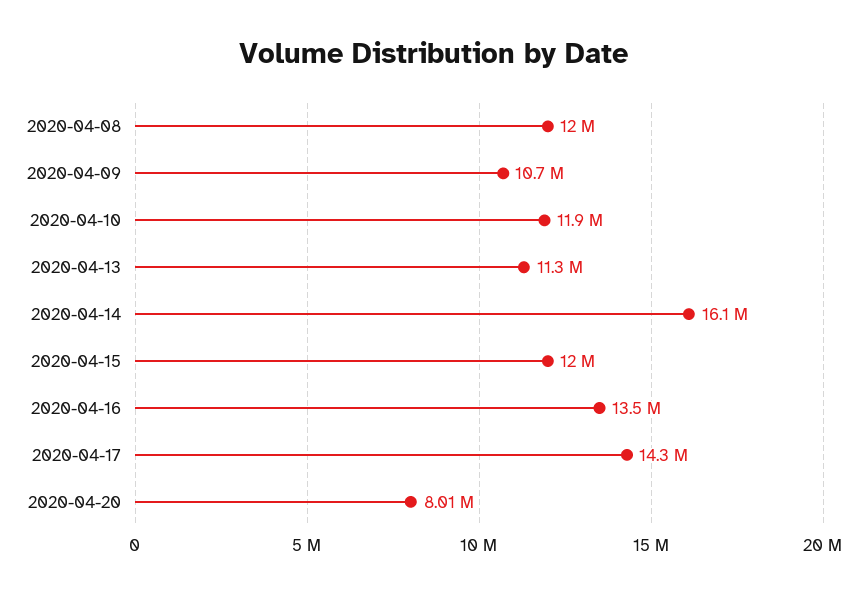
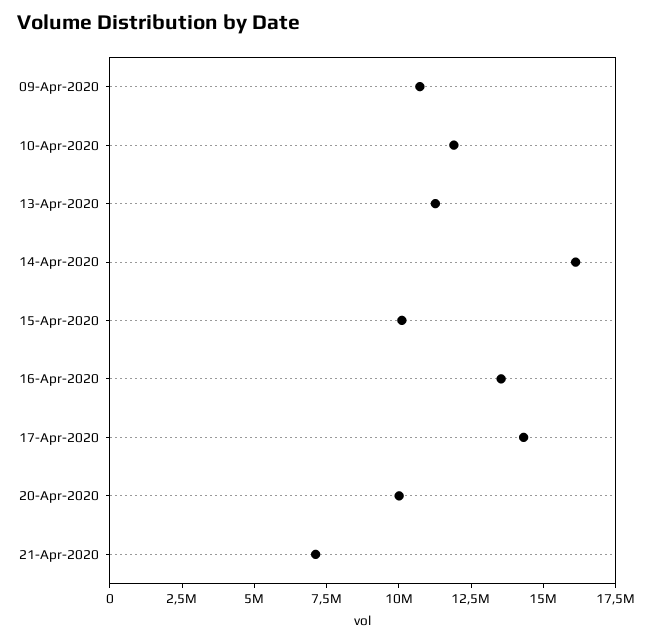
2020-04-08: 12000000 -> none
2020-04-15: 12000000 -> 10000000
2020-04-20: 8010000 -> 10000000
21-Apr-2020: none -> 7000000

